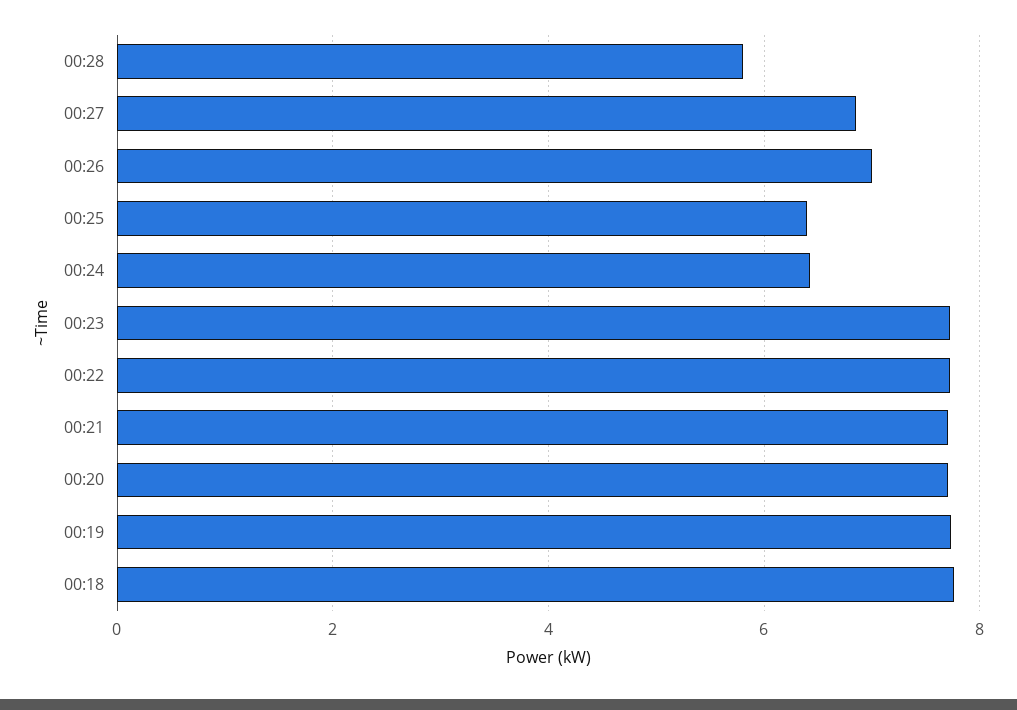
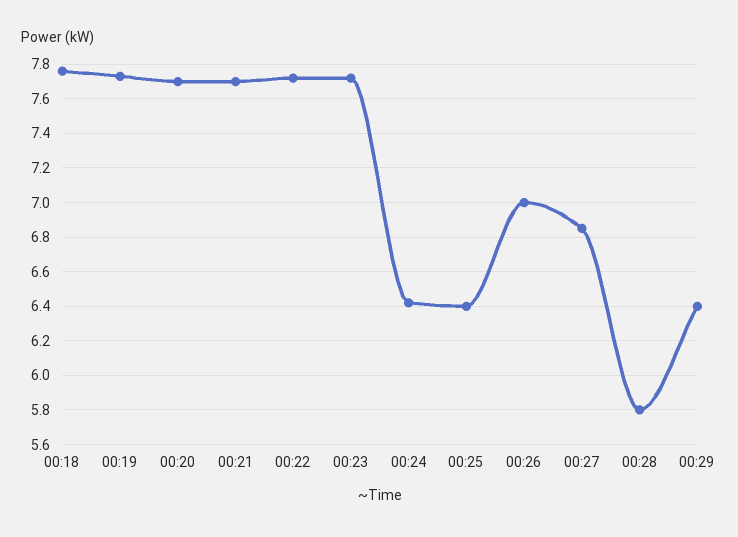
00:29: none -> 6.4

